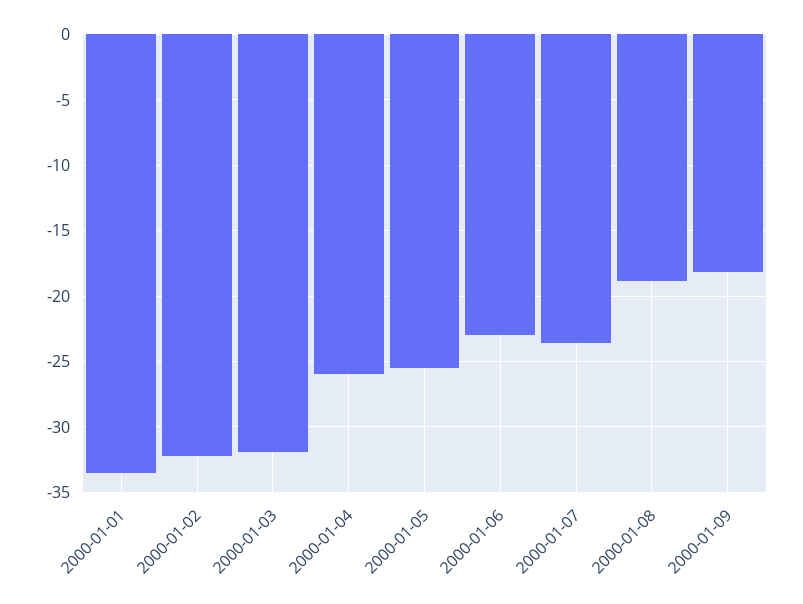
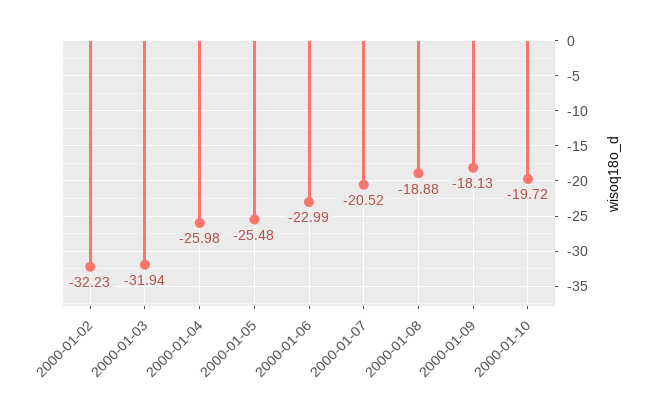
2000-01-01: -33.5 -> none
2000-01-07: -23.5 -> -20.52
2000-01-10: none -> -19.72

